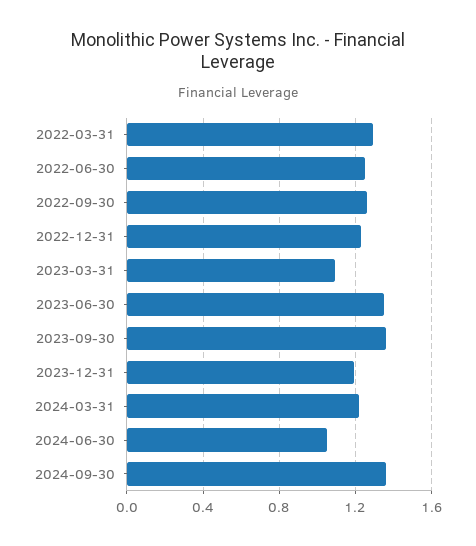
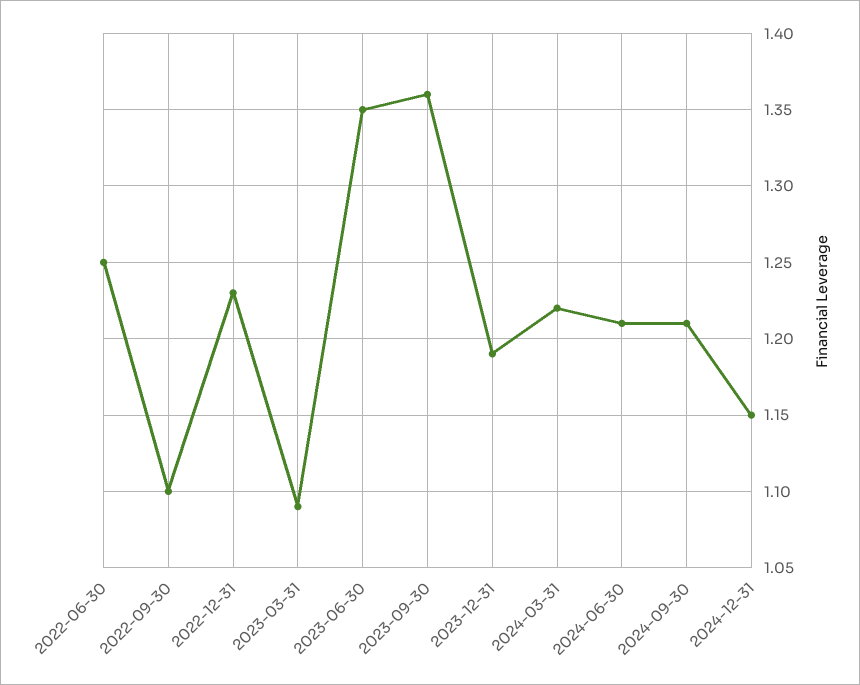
2022-03-31: 1.3 -> none
2022-09-30: 1.25 -> 1.1
2024-06-30: 1.05 -> 1.21
2024-09-30: 1.35 -> 1.21
2024-12-31: none -> 1.15

